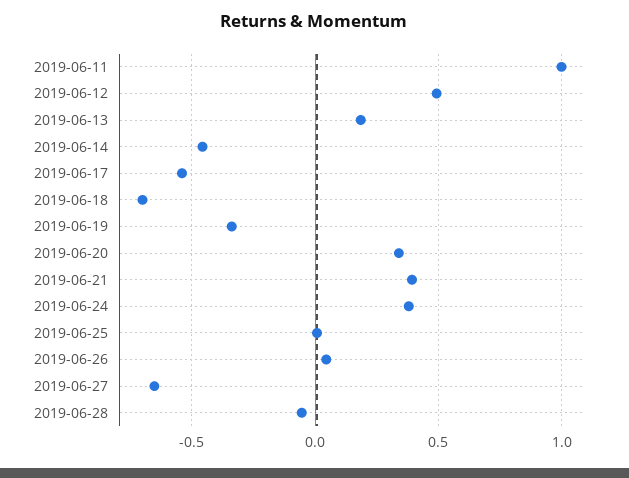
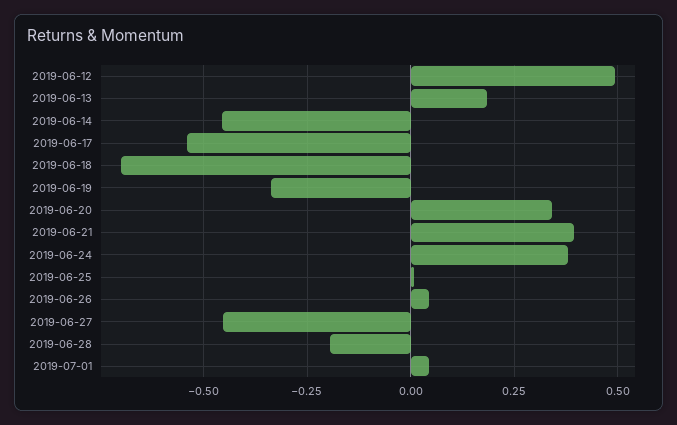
2019-06-11: 1 -> none
2019-06-27: -0.65 -> -0.45
2019-06-28: -0.05 -> -0.2
2019-07-01: none -> 0.05

